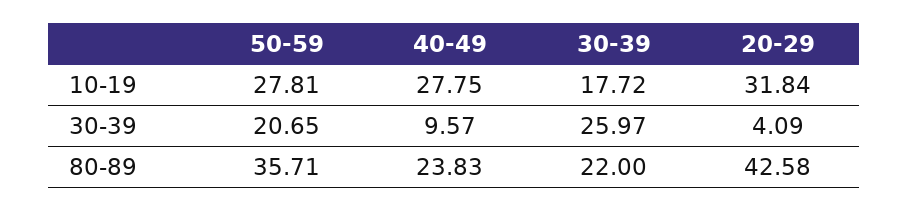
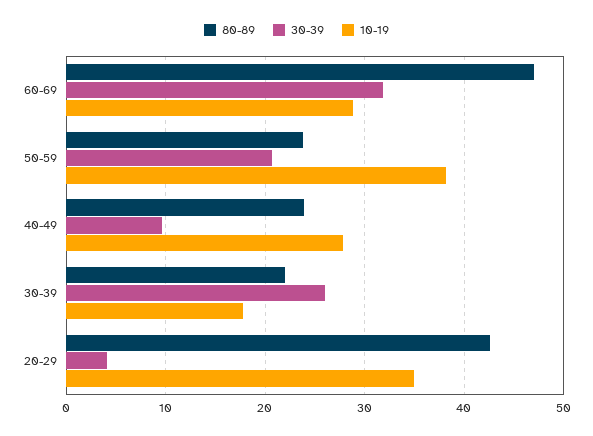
10-19, 50-59: 27.81 -> 38
10-19, 20-29: 31.84 -> 35
80-89, 50-59: 35.71 -> 24
80-89, 60-69: none -> 47
30-39, 60-69: none -> 32
10-19, 60-69: none -> 29

